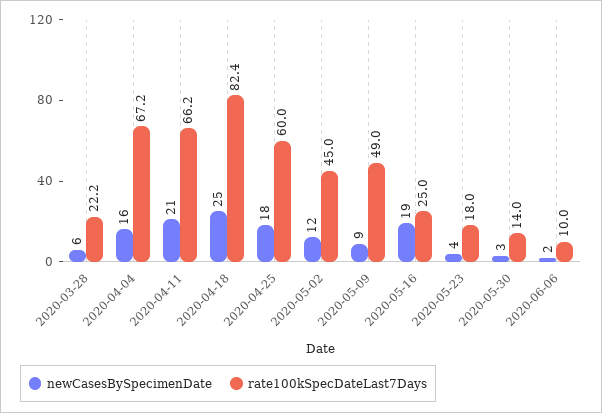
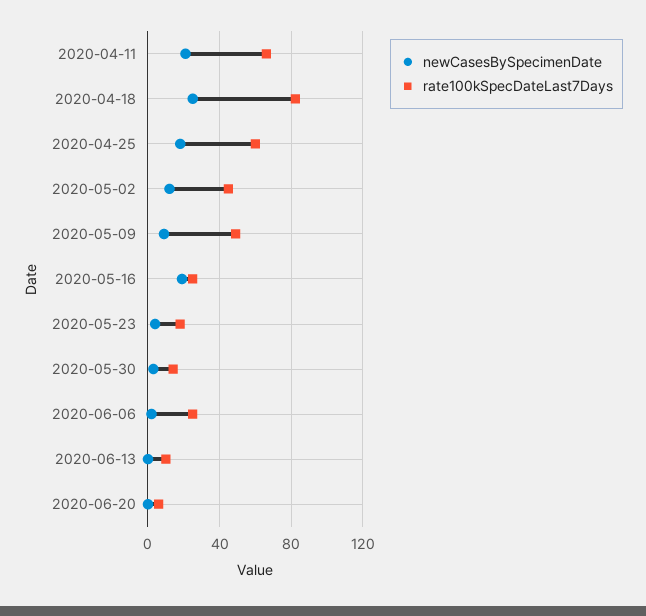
newCasesBySpecimenDate, 2020-03-28: 6 -> none
rate100kSpecDateLast7Days, 2020-03-28: 22.2 -> none
newCasesBySpecimenDate, 2020-04-04: 16 -> none
rate100kSpecDateLast7Days, 2020-04-04: 67.2 -> none
rate100kSpecDateLast7Days, 2020-06-06: 10 -> 25
newCasesBySpecimenDate, 2020-06-13: none -> 0
rate100kSpecDateLast7Days, 2020-06-13: none -> 10
newCasesBySpecimenDate, 2020-06-20: none -> 0
rate100kSpecDateLast7Days, 2020-06-20: none -> 5

